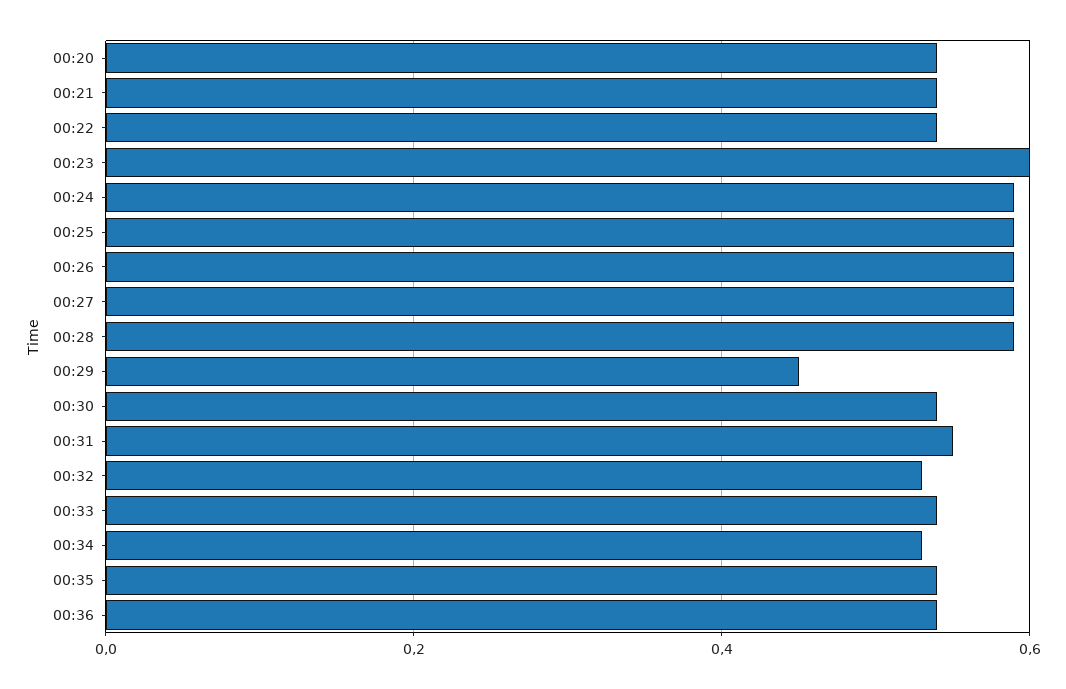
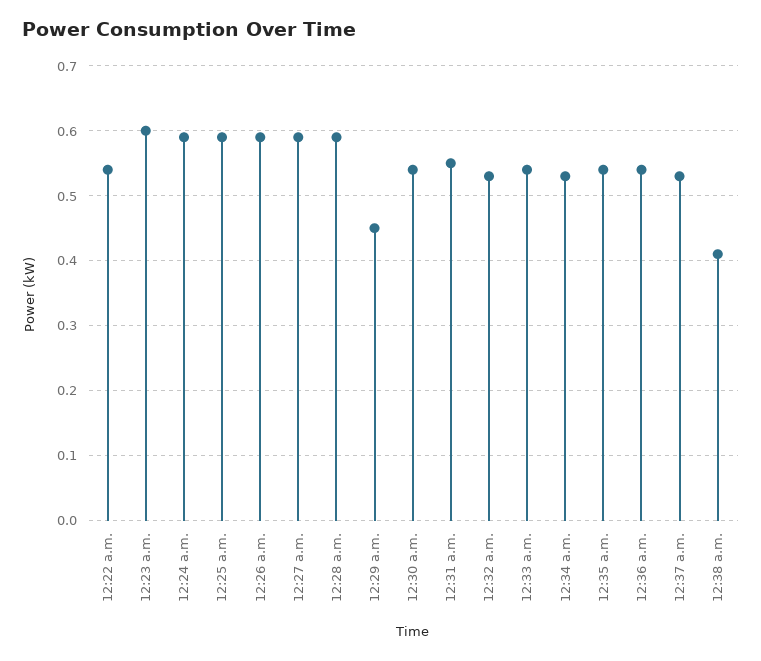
00:20: 0.55 -> none
00:21: 0.55 -> none
12:37 a.m.: none -> 0.53
12:38 a.m.: none -> 0.41

